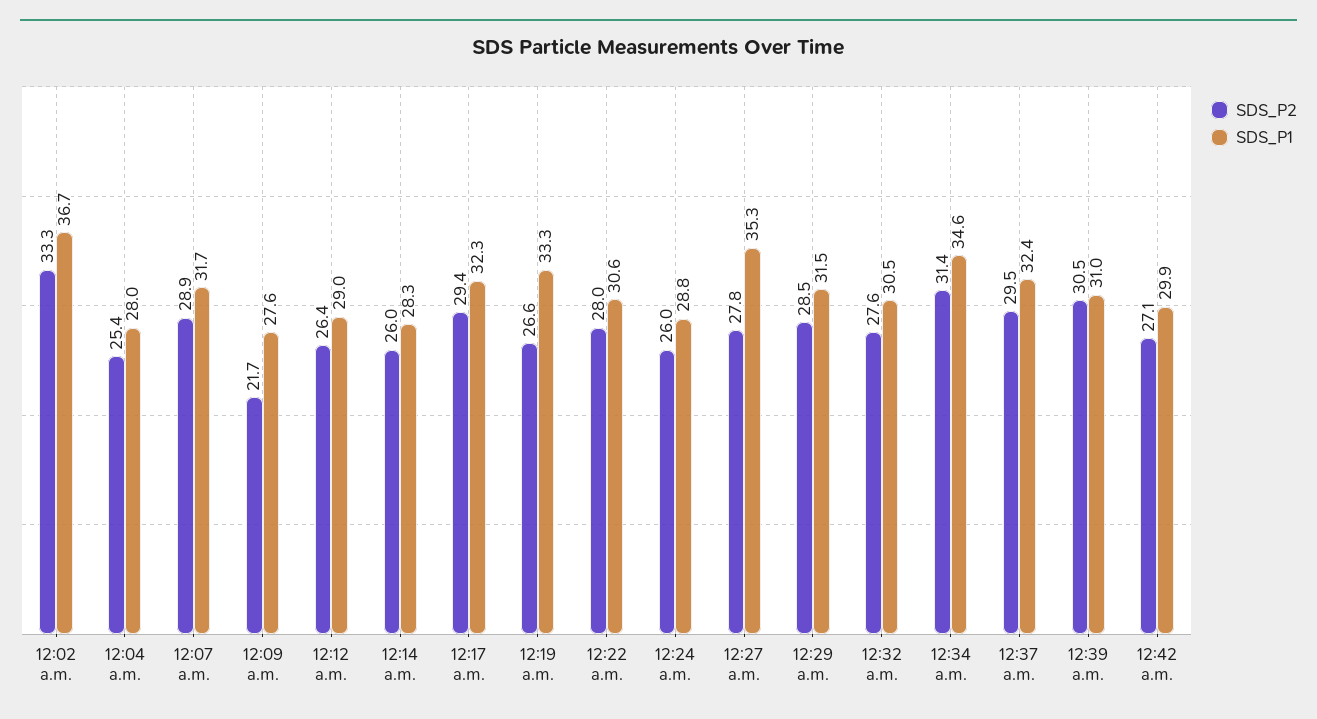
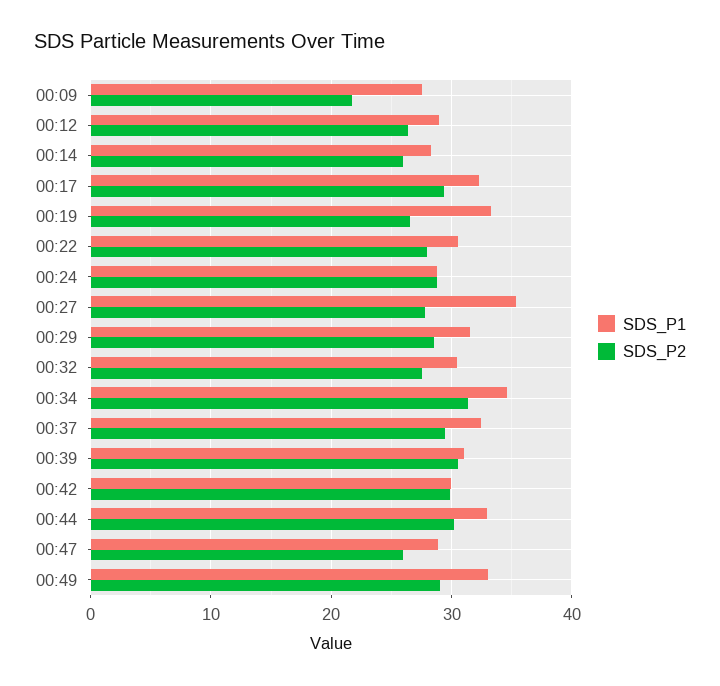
SDS_P2, 12:02 a.m.: 33.3 -> none
SDS_P1, 12:02 a.m.: 36.7 -> none
SDS_P2, 12:04 a.m.: 25.4 -> none
SDS_P1, 12:04 a.m.: 28 -> none
SDS_P2, 12:07 a.m.: 28.9 -> none
SDS_P1, 12:07 a.m.: 31.7 -> none
SDS_P2, 12:24 a.m.: 26 -> 29
SDS_P2, 12:42 a.m.: 27.1 -> 30
SDS_P1, 00:44: none -> 33
SDS_P2, 00:44: none -> 30
SDS_P1, 00:47: none -> 29
SDS_P2, 00:47: none -> 26
SDS_P1, 00:49: none -> 33
SDS_P2, 00:49: none -> 29

